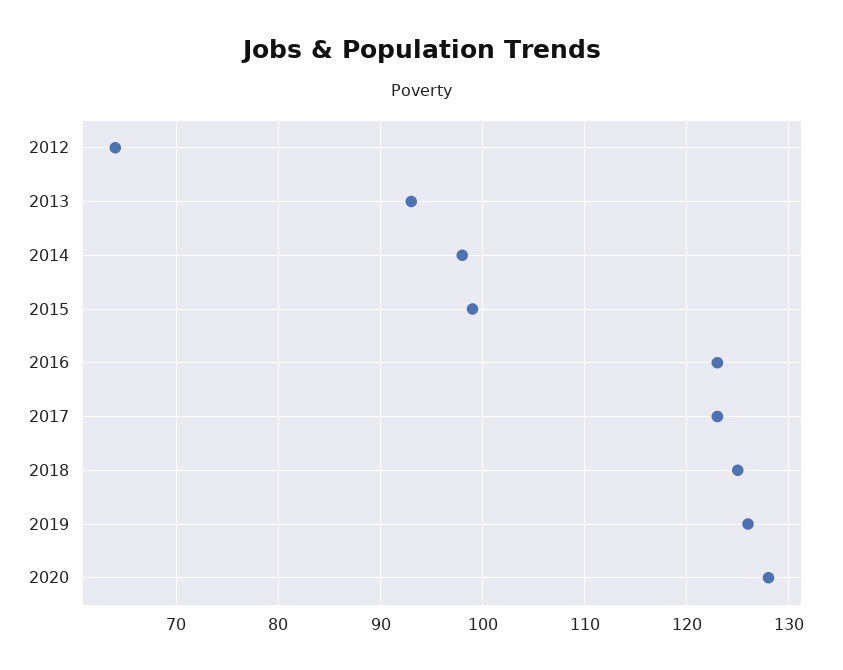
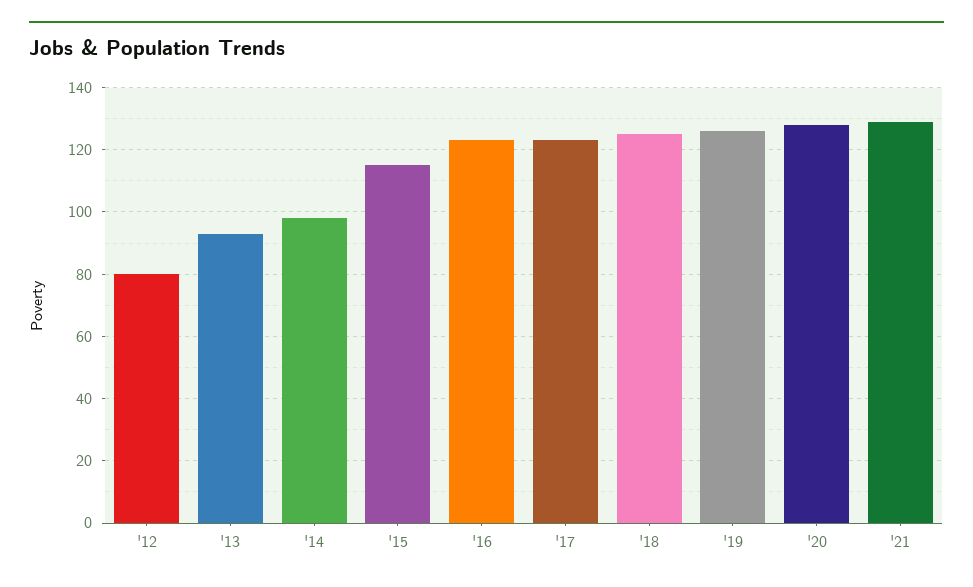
2012: 64 -> 80
2015: 99 -> 115
'21: none -> 130

